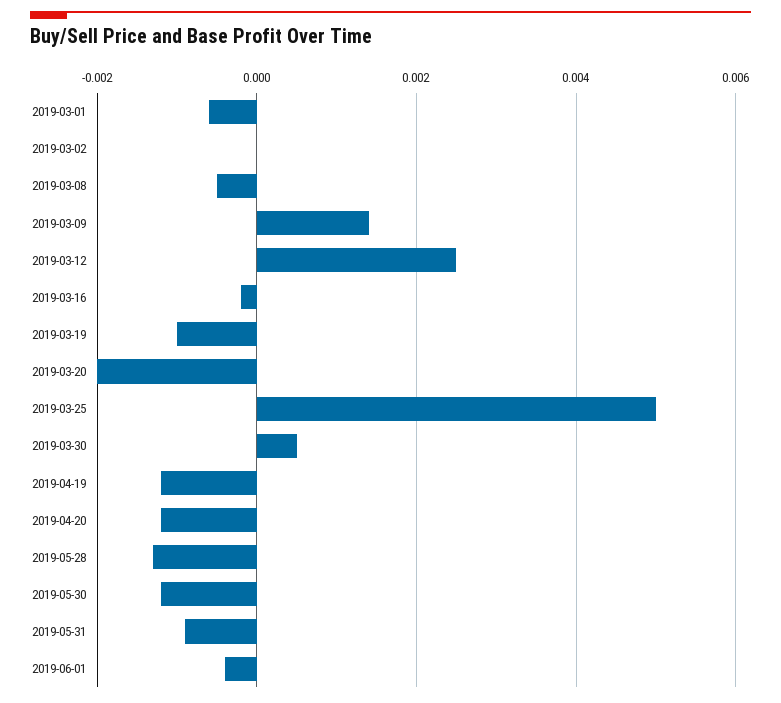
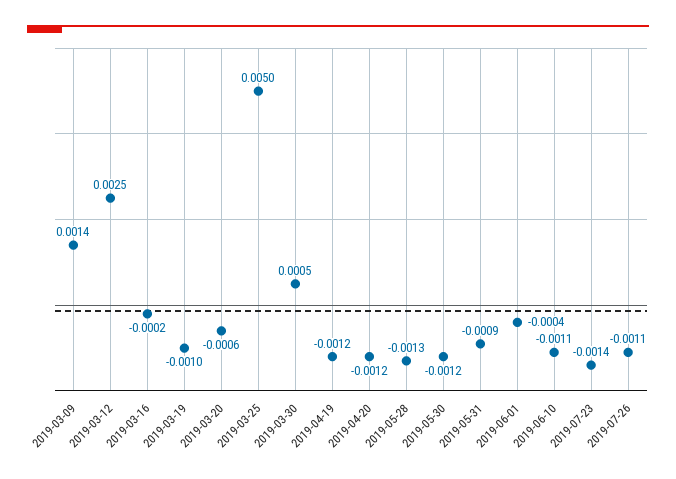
2019-03-01: -0.0005 -> none
2019-03-02: 0 -> none
2019-03-08: -0.0005 -> none
2019-03-20: -0.002 -> -0.0006
2019-06-10: none -> -0.0011
2019-07-23: none -> -0.0014
2019-07-26: none -> -0.0011

